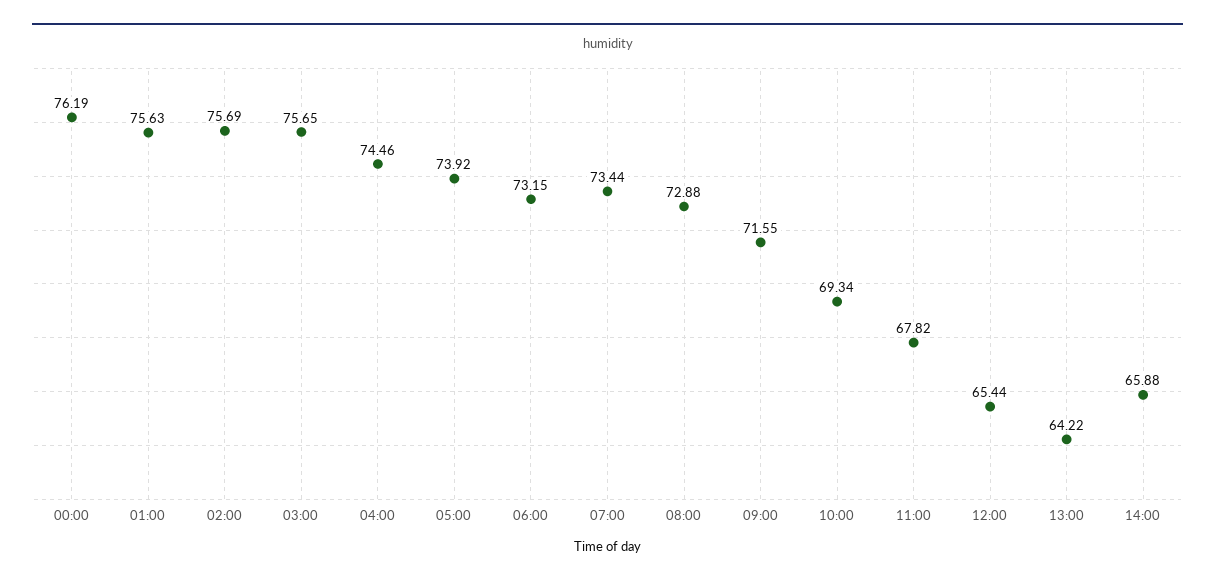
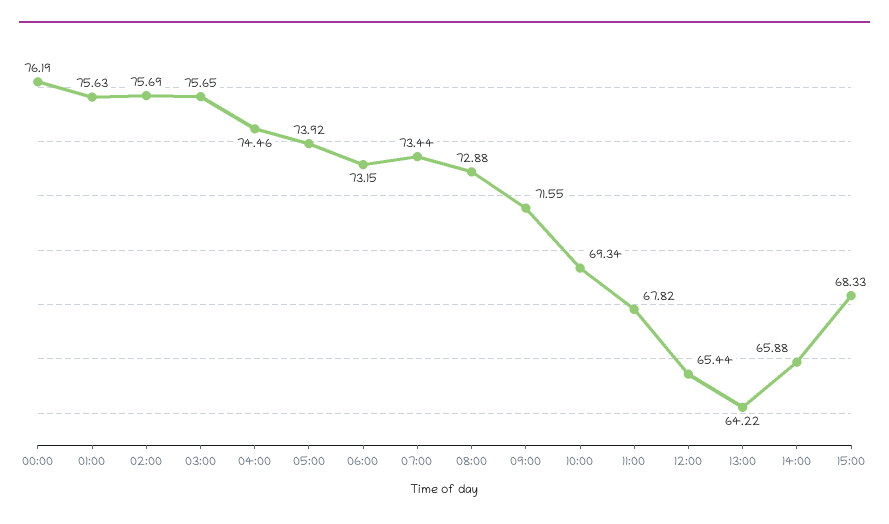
15:00: none -> 68.33

